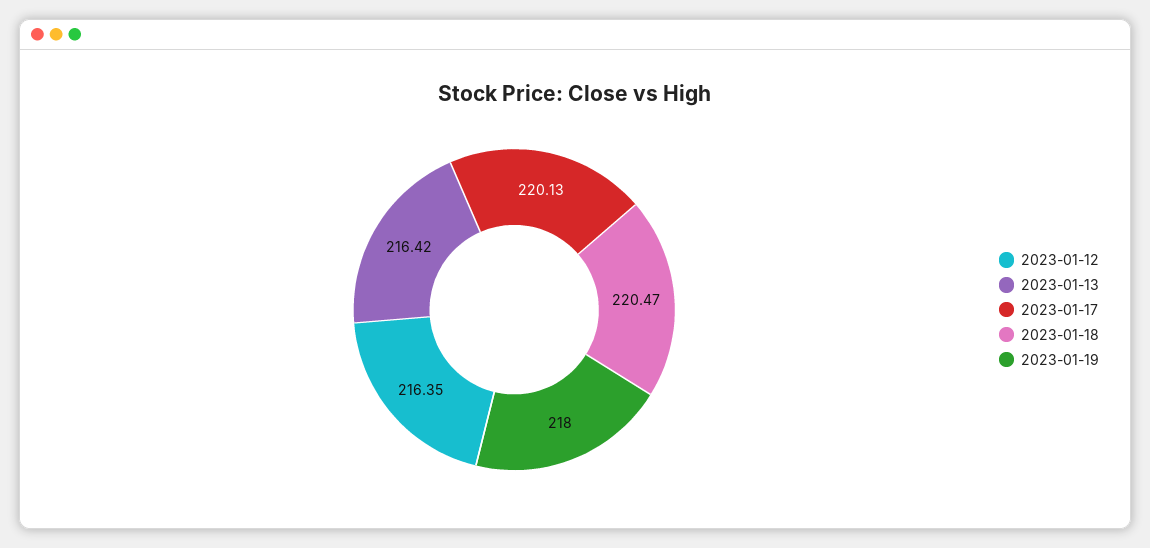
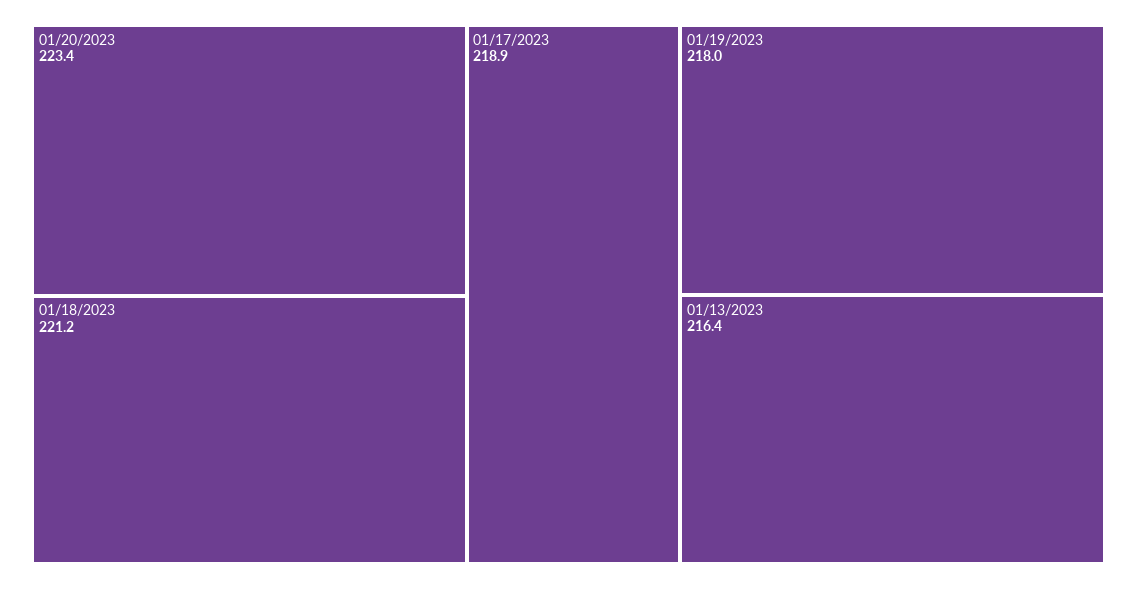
2023-01-12: 216.35 -> none
2023-01-17: 220.13 -> 218.9
2023-01-18: 220.47 -> 221.2
01/20/2023: none -> 223.4

